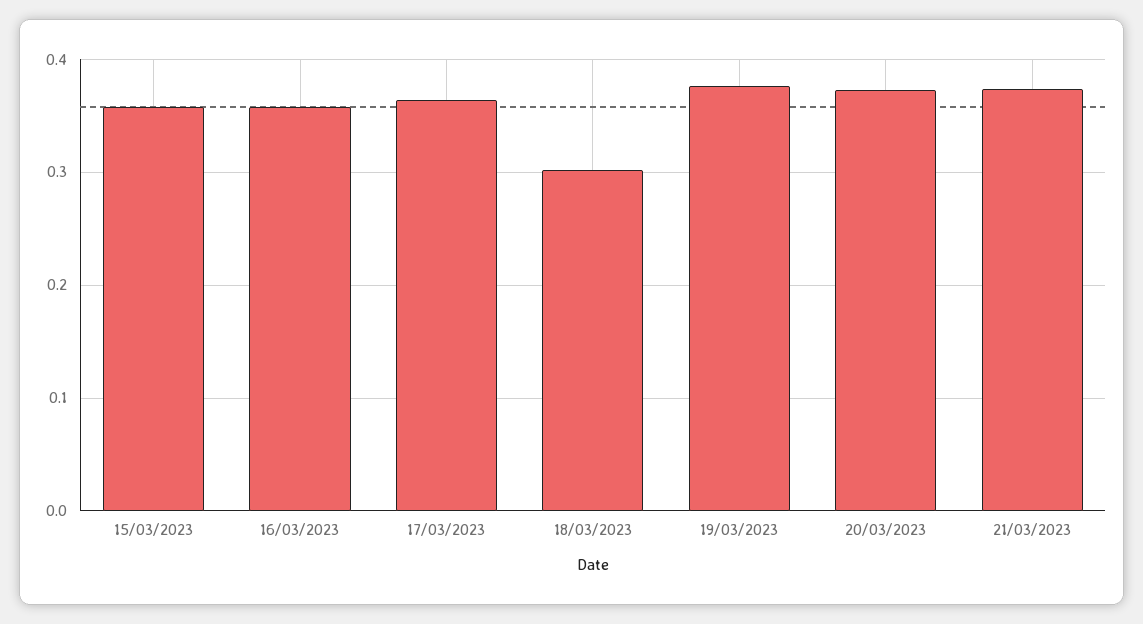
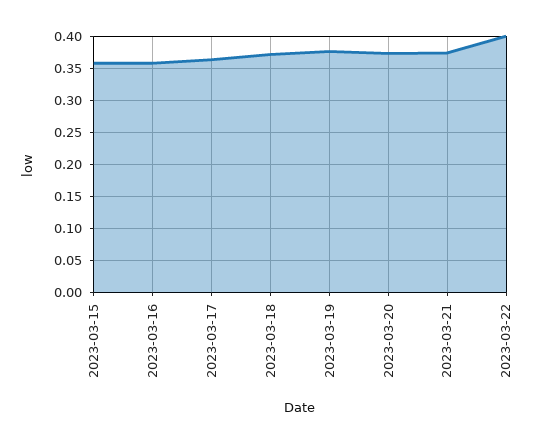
18/03/2023: 0.3 -> 0.37
2023-03-22: none -> 0.4

